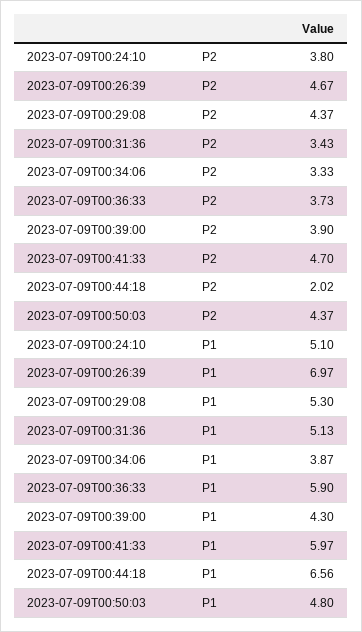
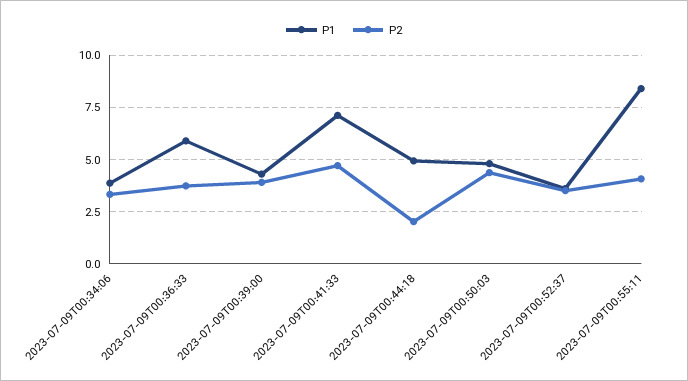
P2, 2023-07-09T00:24:10: 3.8 -> none
P2, 2023-07-09T00:26:39: 4.67 -> none
P2, 2023-07-09T00:29:08: 4.37 -> none
P2, 2023-07-09T00:31:36: 3.43 -> none
P1, 2023-07-09T00:24:10: 5.1 -> none
P1, 2023-07-09T00:26:39: 6.97 -> none
P1, 2023-07-09T00:29:08: 5.3 -> none
P1, 2023-07-09T00:31:36: 5.13 -> none
P1, 2023-07-09T00:41:33: 5.97 -> 7
P1, 2023-07-09T00:44:18: 6.56 -> 5
P1, 2023-07-09T00:52:37: none -> 3.5
P2, 2023-07-09T00:52:37: none -> 3.5
P1, 2023-07-09T00:55:11: none -> 8.5
P2, 2023-07-09T00:55:11: none -> 4

